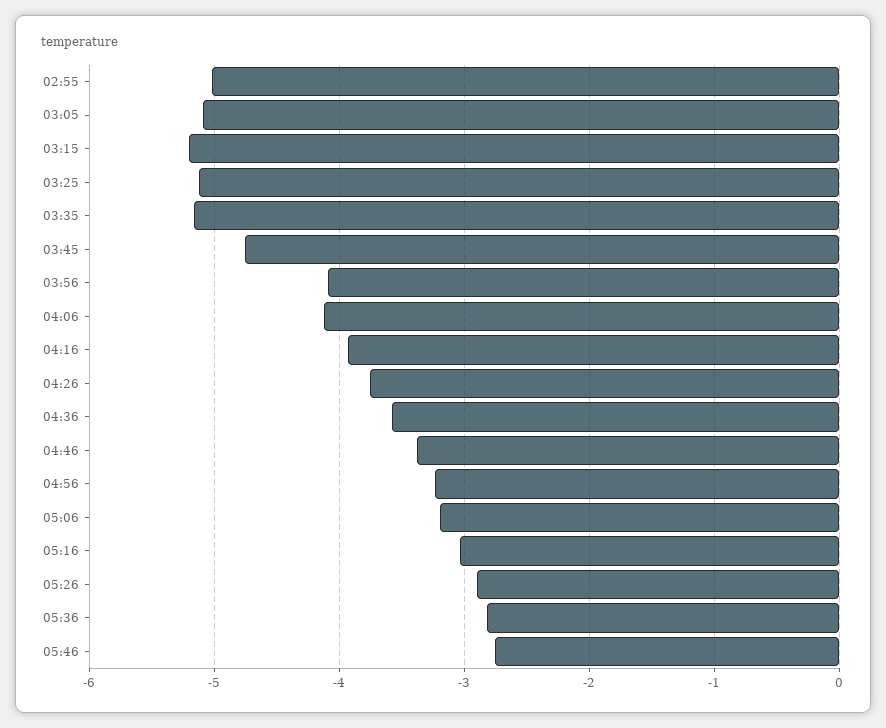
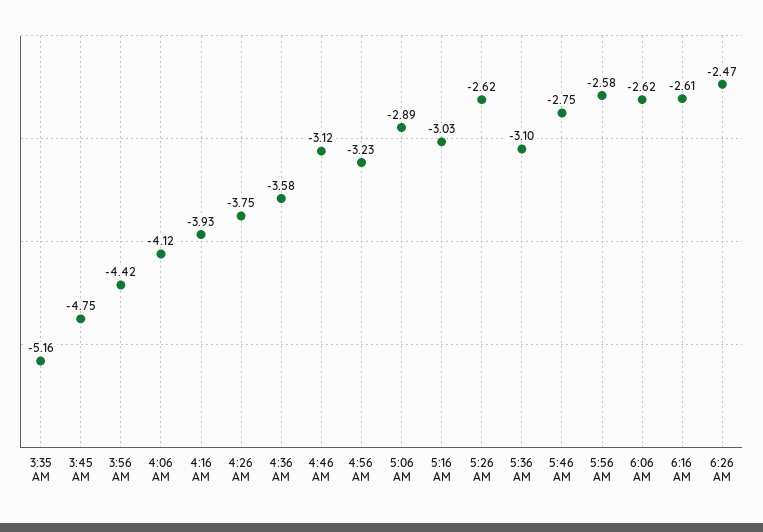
02:55: -5 -> none
03:05: -5.1 -> none
03:15: -5.2 -> none
03:25: -5.1 -> none
03:56: -4.1 -> -4.42
04:46: -3.4 -> -3.12
05:06: -3.2 -> -2.89
05:26: -2.9 -> -2.62
05:36: -2.8 -> -3.1
5:56 AM: none -> -2.58
6:06 AM: none -> -2.62
6:16 AM: none -> -2.61
6:26 AM: none -> -2.47

